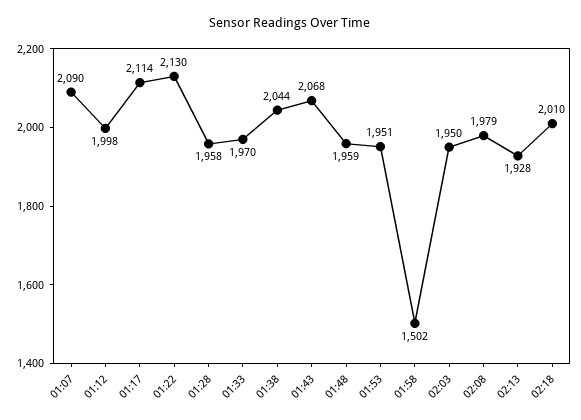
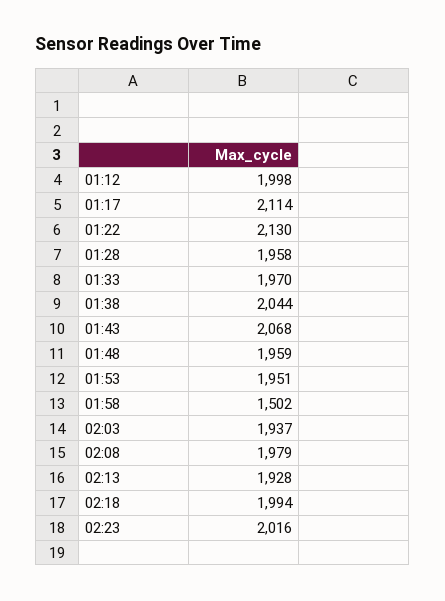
01:07: 2090 -> none
02:03: 1950 -> 1937
02:18: 2010 -> 1994
02:23: none -> 2016

